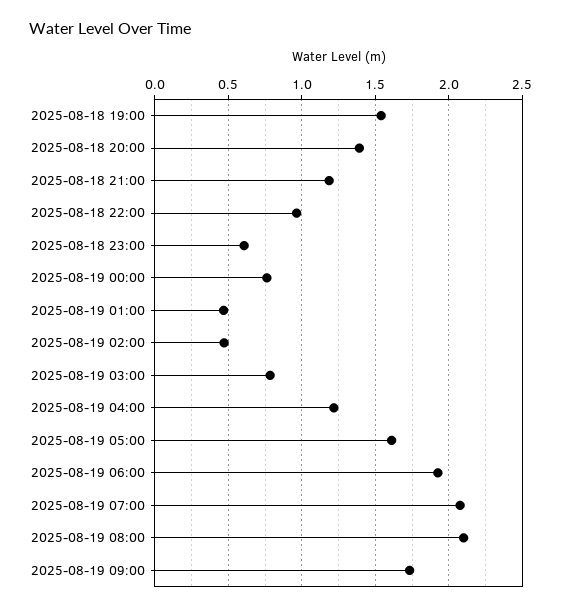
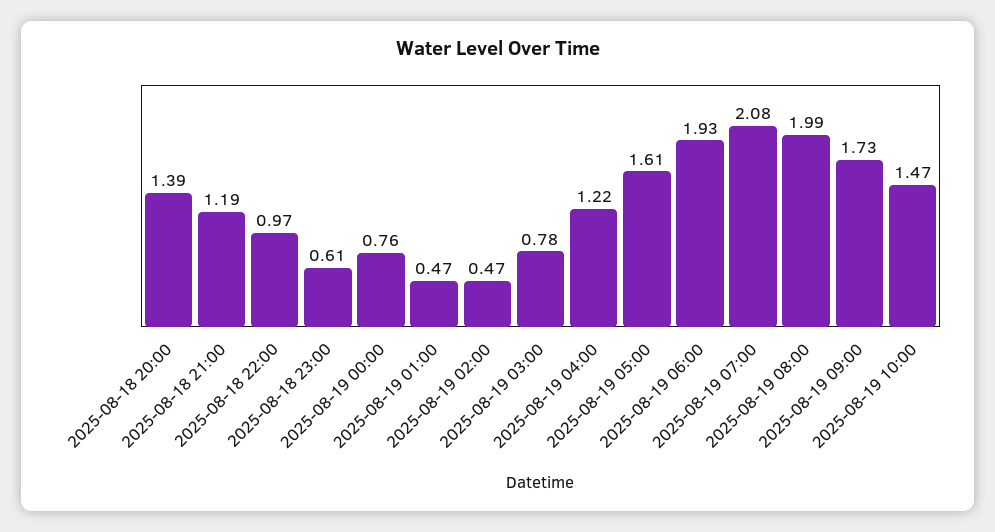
2025-08-18 19:00: 1.55 -> none
2025-08-19 08:00: 2.1 -> 1.99
2025-08-19 10:00: none -> 1.47

